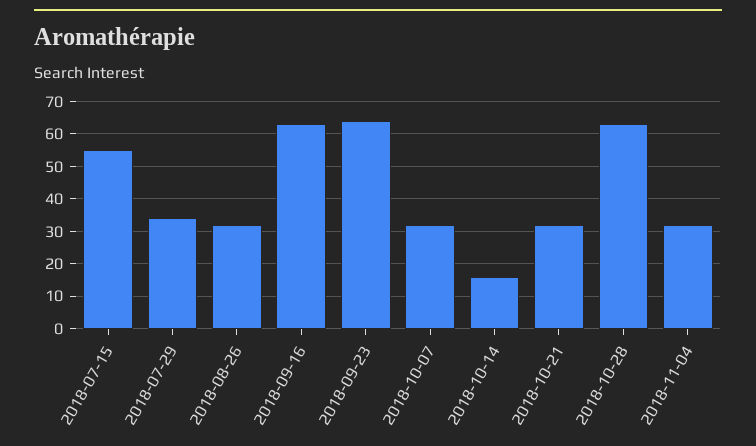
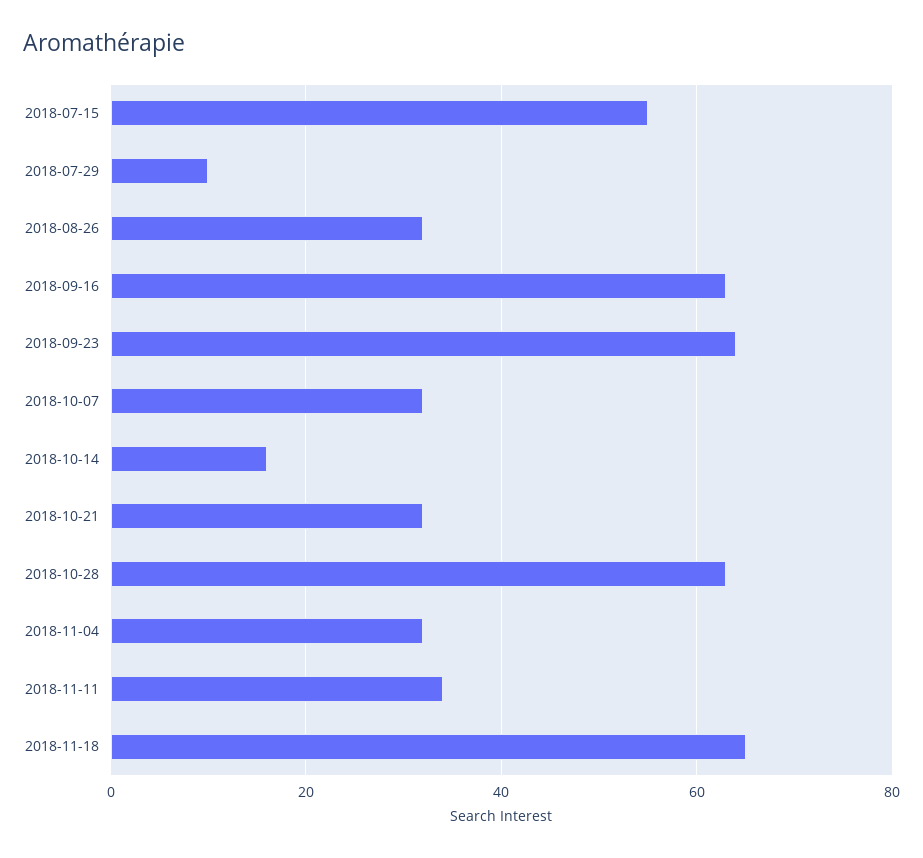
2018-07-29: 35 -> 10
2018-11-11: none -> 35
2018-11-18: none -> 65

